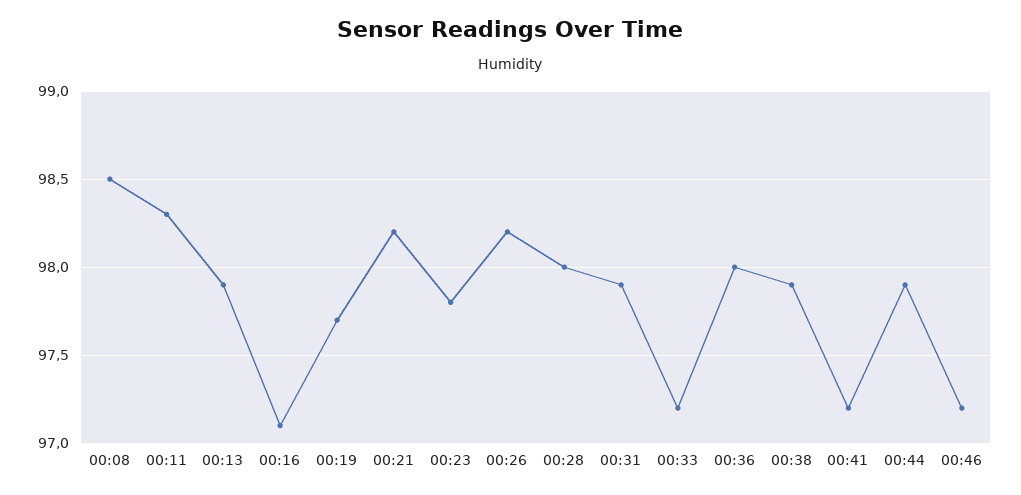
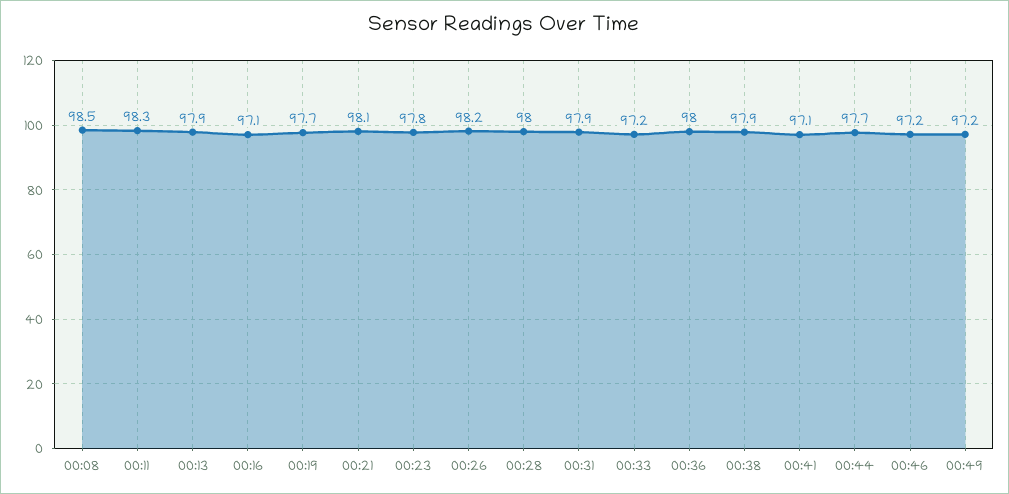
00:21: 98.2 -> 98.1
00:41: 97.2 -> 97.1
00:44: 97.9 -> 97.7
00:49: none -> 97.2

